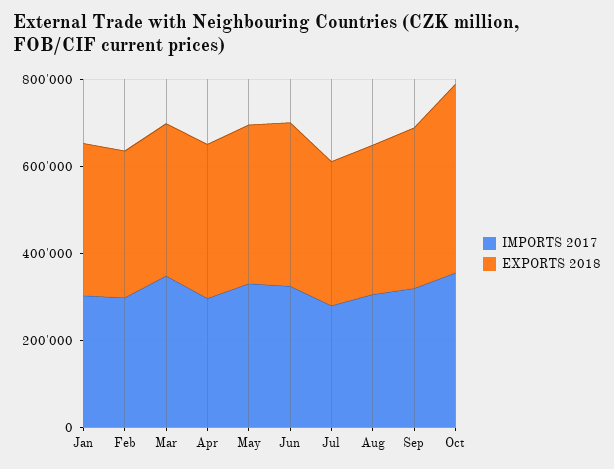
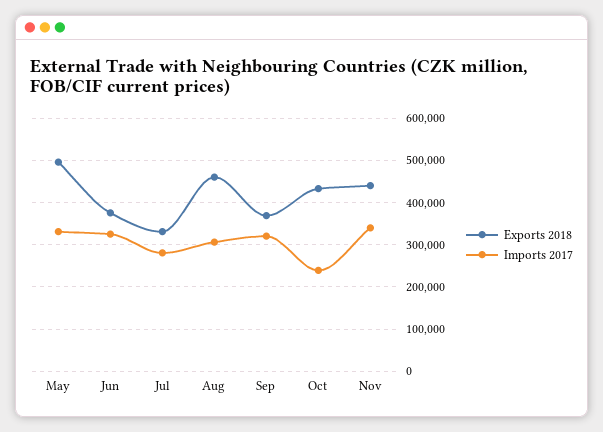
IMPORTS 2017, Jan: 300000 -> none
EXPORTS 2018, Jan: 350000 -> none
IMPORTS 2017, Feb: 300000 -> none
EXPORTS 2018, Feb: 350000 -> none
IMPORTS 2017, Mar: 350000 -> none
EXPORTS 2018, Mar: 350000 -> none
IMPORTS 2017, Apr: 300000 -> none
EXPORTS 2018, Apr: 350000 -> none
EXPORTS 2018, May: 350000 -> 500000
EXPORTS 2018, Aug: 350000 -> 460000
IMPORTS 2017, Oct: 350000 -> 240000
EXPORTS 2018, Nov: none -> 440000
IMPORTS 2017, Nov: none -> 340000

